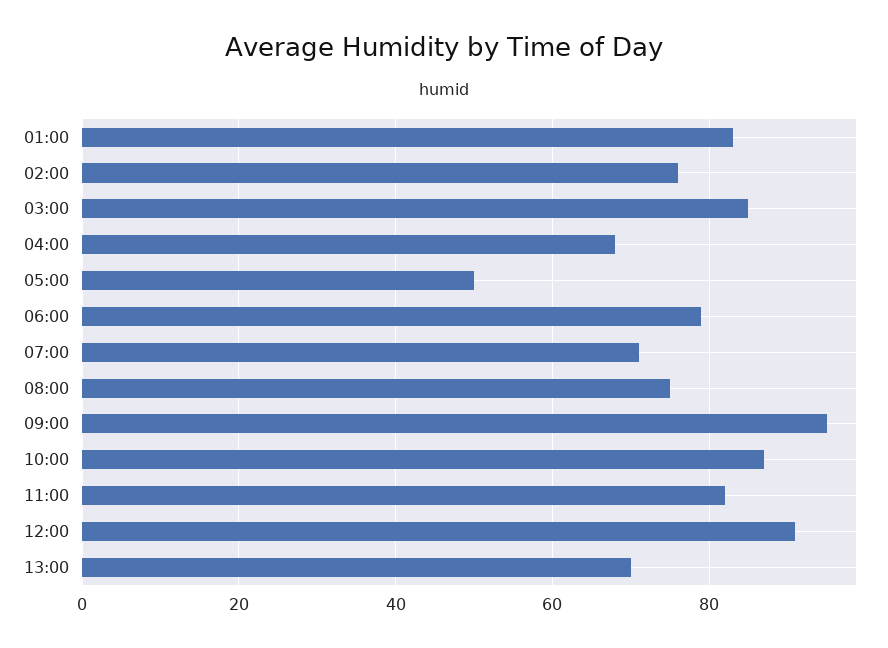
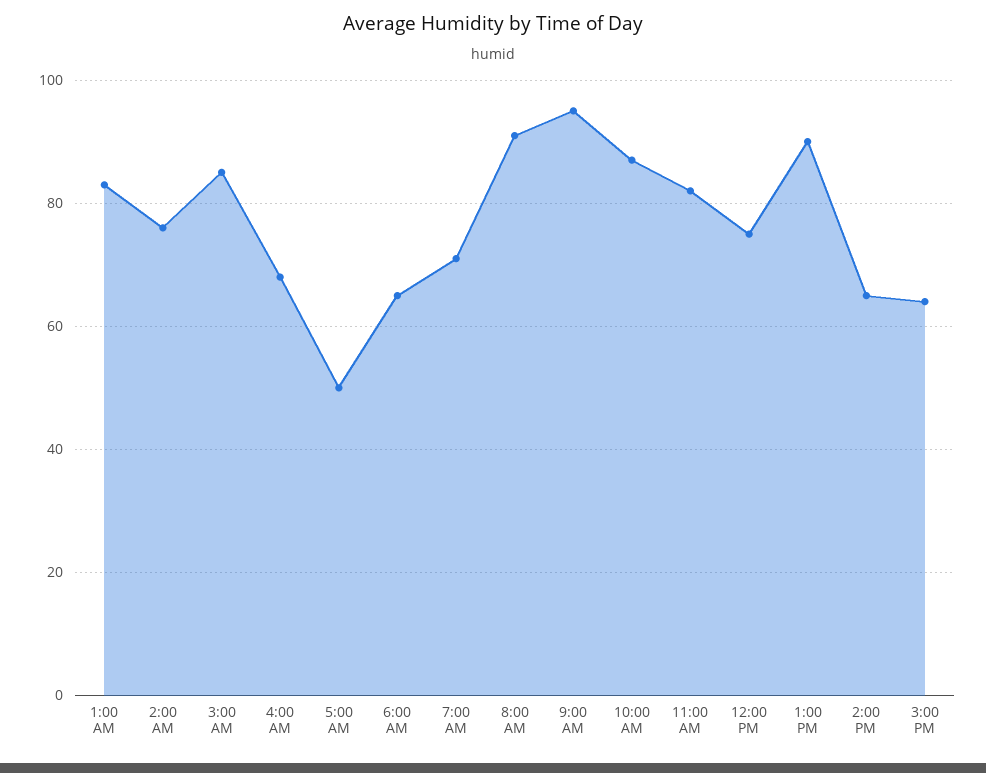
06:00: 80 -> 65
08:00: 75 -> 90
12:00: 90 -> 75
13:00: 70 -> 90
2:00 PM: none -> 65
3:00 PM: none -> 65

